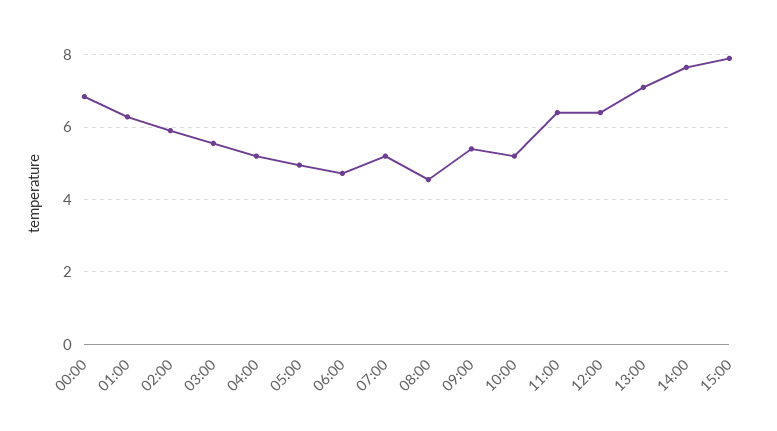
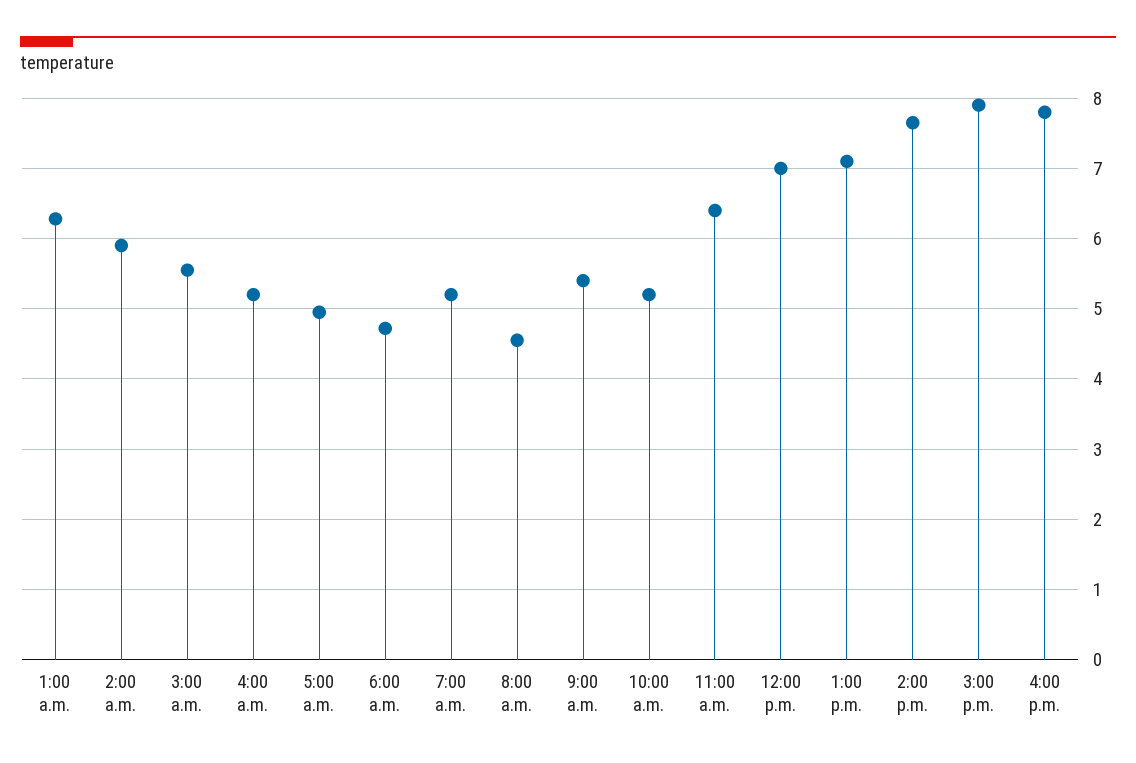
00:00: 6.8 -> none
12:00: 6.4 -> 7
4:00 p.m.: none -> 7.8

